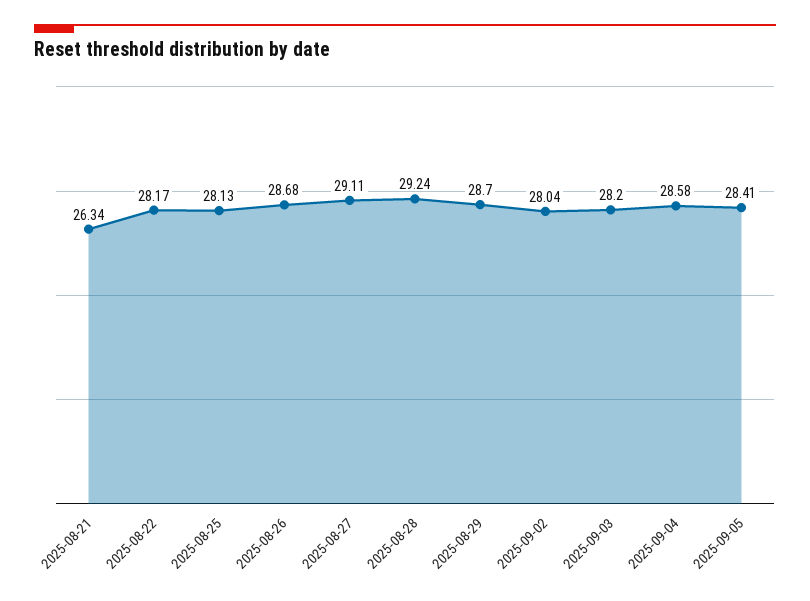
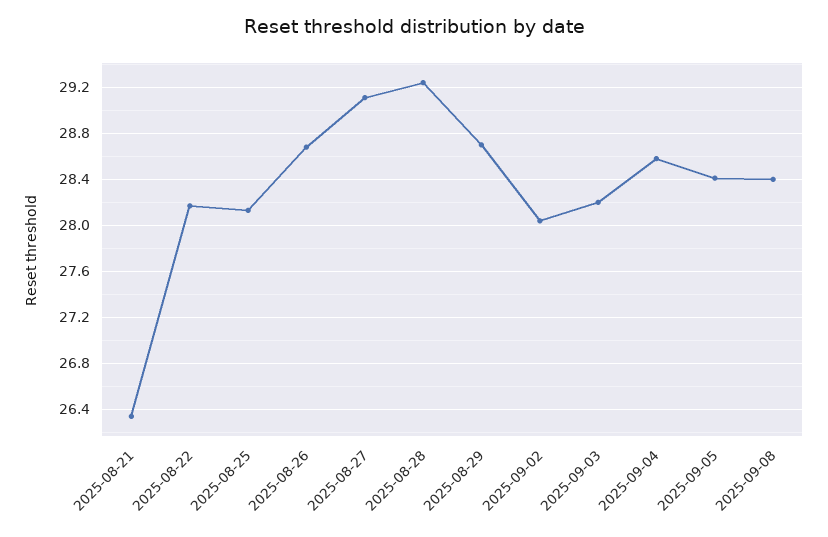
2025-09-08: none -> 28.4

